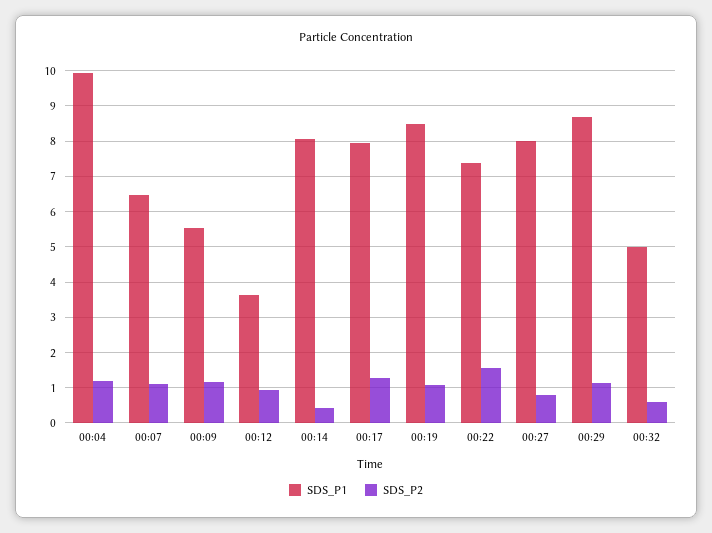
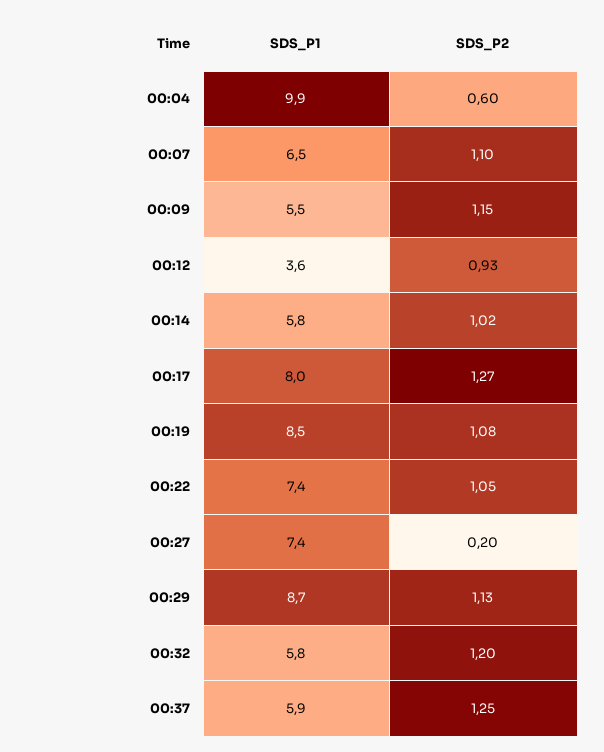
SDS_P2, 00:04: 1.2 -> 0.6
SDS_P1, 00:14: 8 -> 5.8
SDS_P2, 00:14: 0.4 -> 1.02
SDS_P2, 00:22: 1.6 -> 1.05
SDS_P1, 00:27: 8 -> 7.4
SDS_P2, 00:27: 0.8 -> 0.2
SDS_P1, 00:32: 5 -> 5.8
SDS_P2, 00:32: 0.6 -> 1.2
SDS_P1, 00:37: none -> 5.9
SDS_P2, 00:37: none -> 1.25

